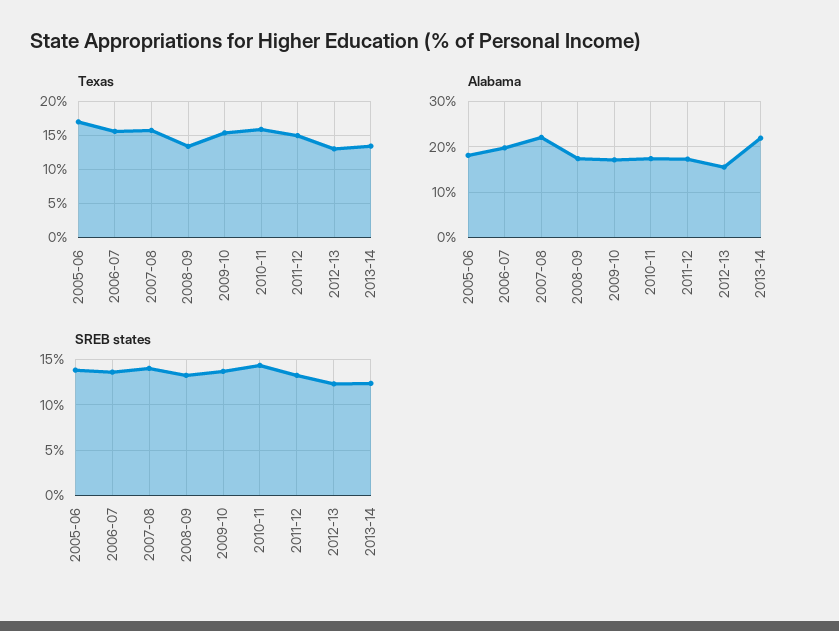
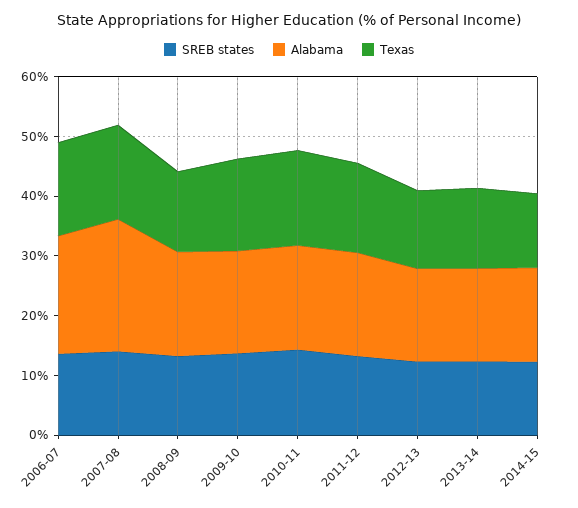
Texas, 2005-06: 17 -> none
Alabama, 2005-06: 18 -> none
Alabama, 2013-14: 22 -> 16
SREB states, 2005-06: 14 -> none
SREB states, 2014-15: none -> 12
Alabama, 2014-15: none -> 16
Texas, 2014-15: none -> 12

